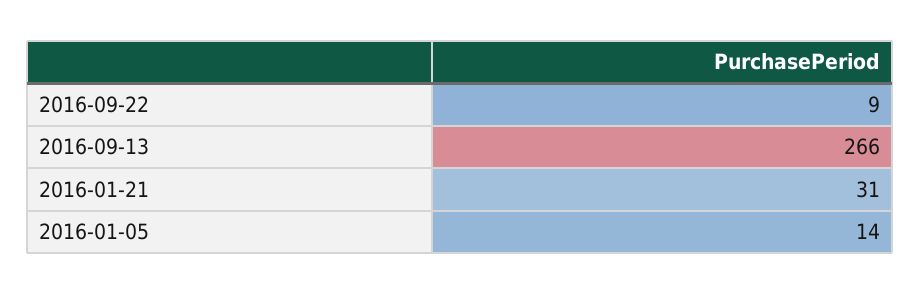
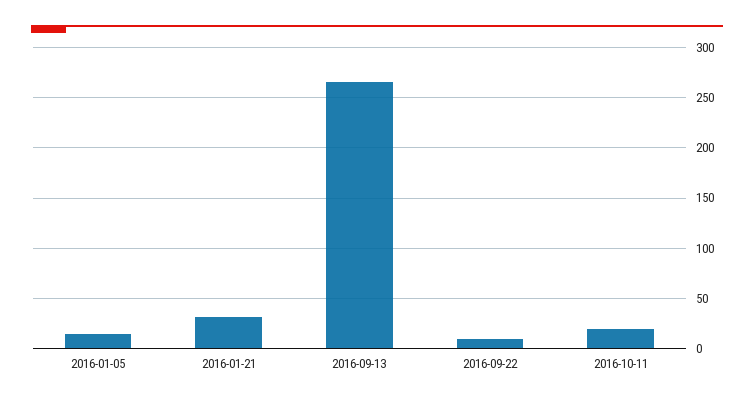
2016-10-11: none -> 20

